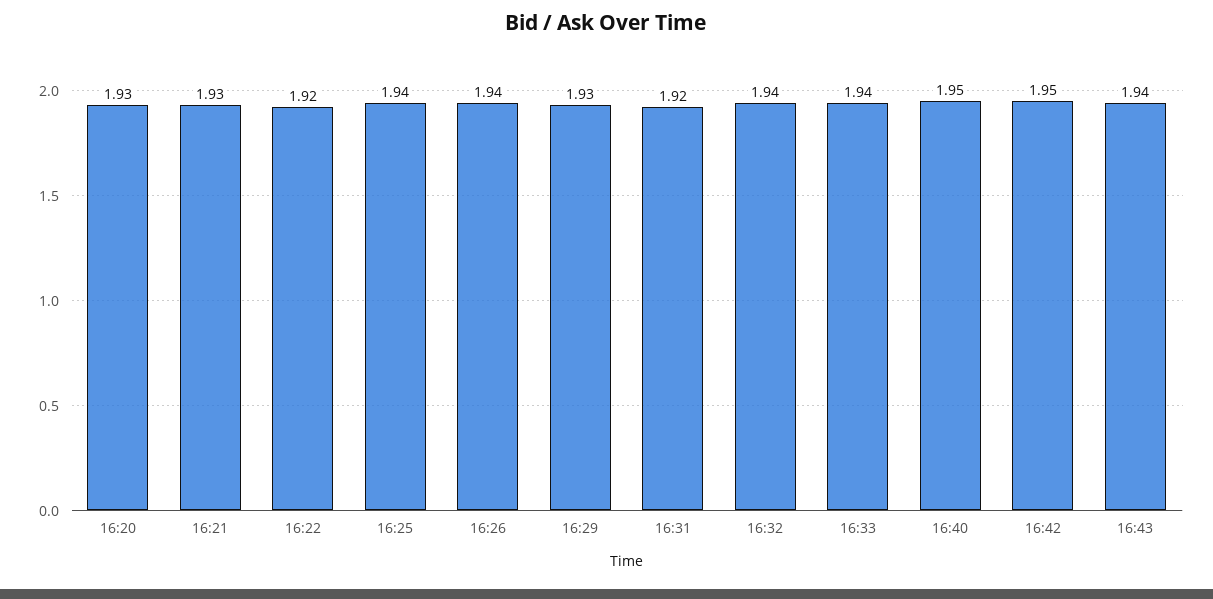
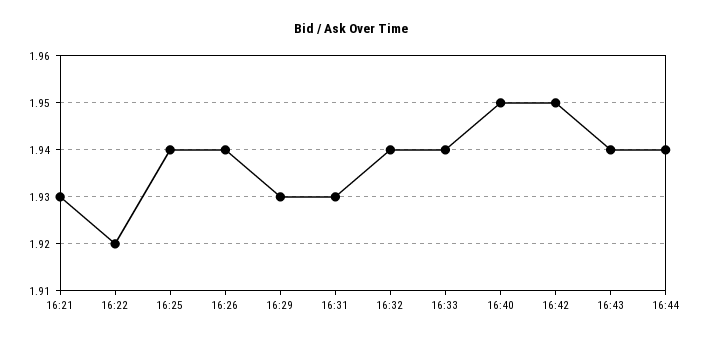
16:20: 1.93 -> none
16:31: 1.92 -> 1.93
16:44: none -> 1.94

